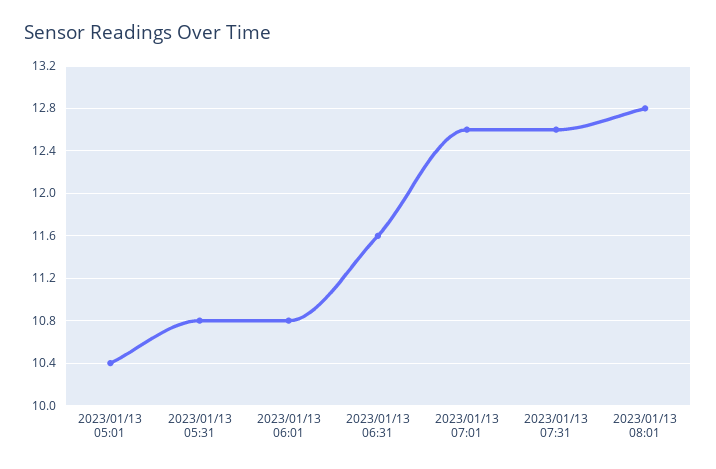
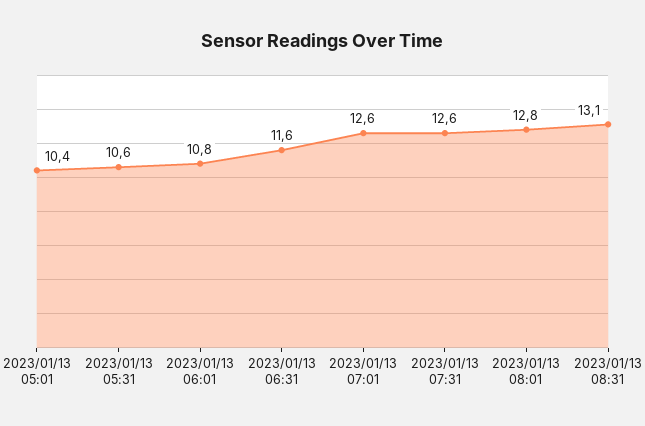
2023/01/13 05:31: 10.8 -> 10.6
2023/01/13 08:31: none -> 13.1

